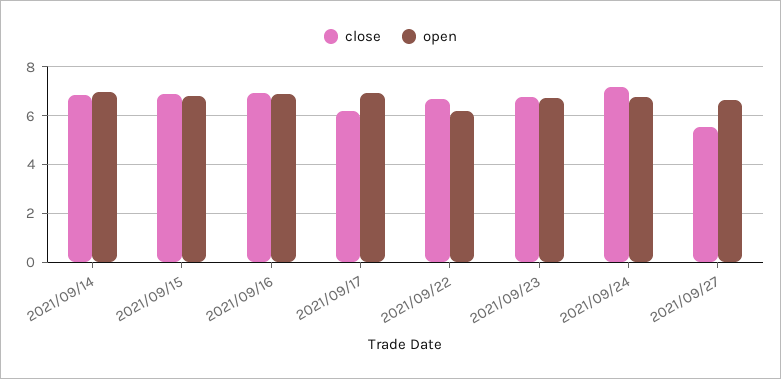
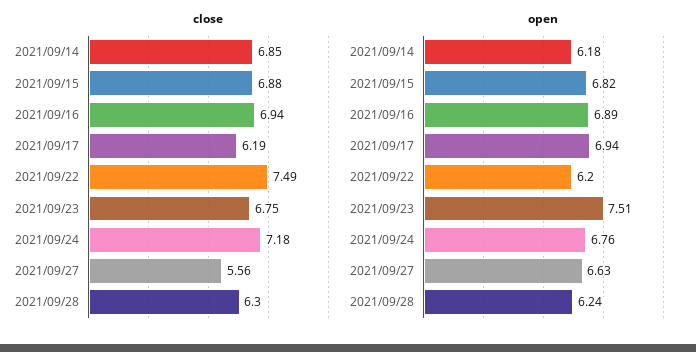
open, 2021/09/14: 7 -> 6.18
close, 2021/09/22: 6.75 -> 7.49
open, 2021/09/23: 6.75 -> 7.51
close, 2021/09/28: none -> 6.3
open, 2021/09/28: none -> 6.24

